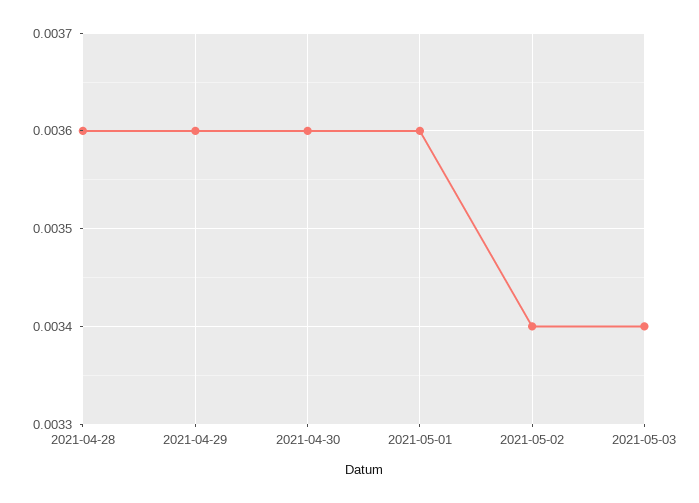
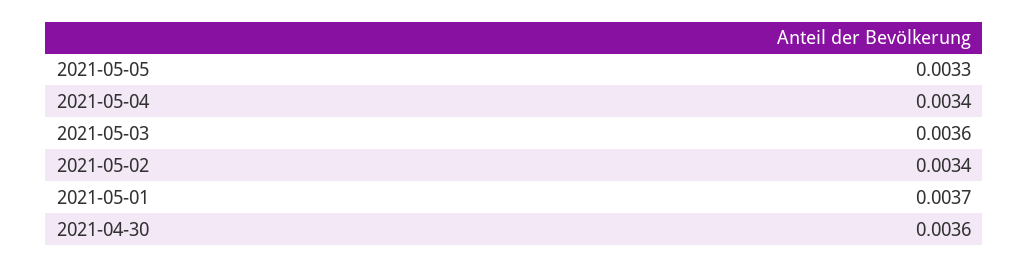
2021-04-28: 0.0036 -> none
2021-04-29: 0.0036 -> none
2021-05-01: 0.0036 -> 0.0037
2021-05-03: 0.0034 -> 0.0036
2021-05-05: none -> 0.0033
2021-05-04: none -> 0.0034

